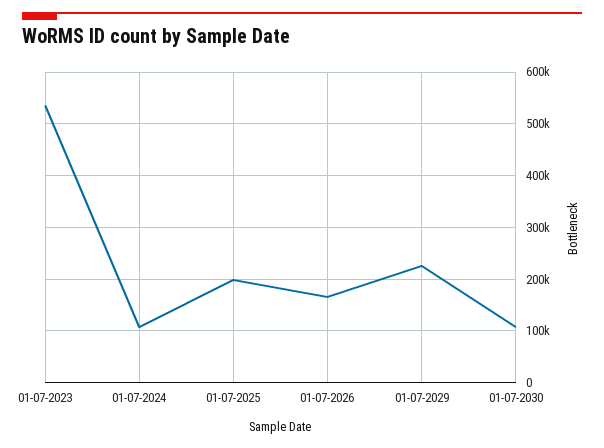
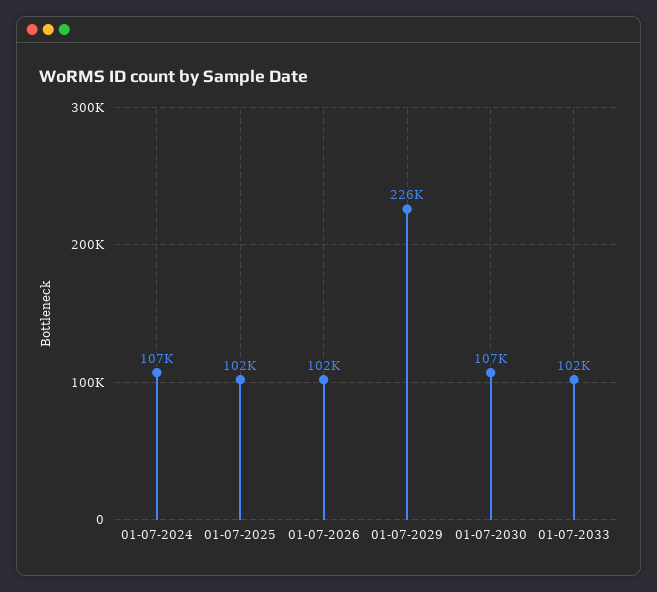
01-07-2023: 540000 -> none
01-07-2025: 200000 -> 102000
01-07-2026: 160000 -> 102000
01-07-2033: none -> 102000

